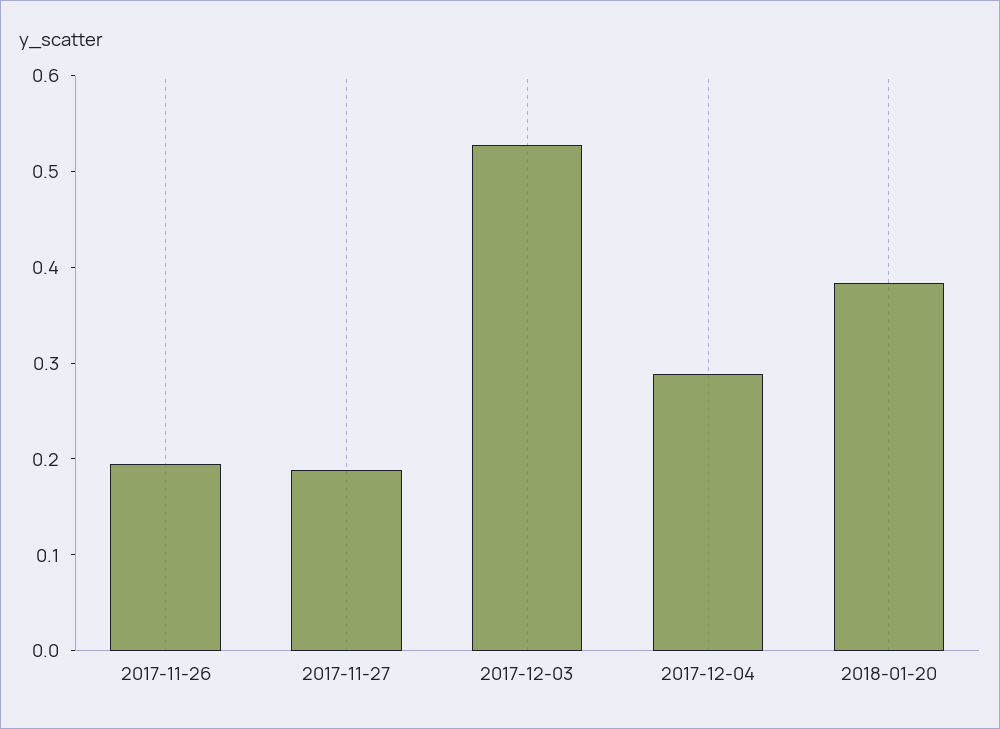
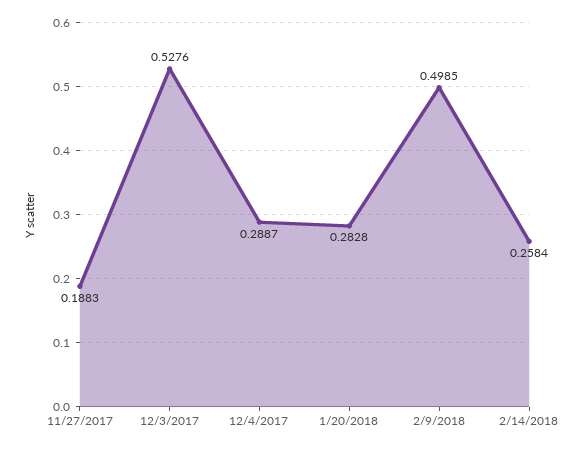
2017-11-26: 0.2 -> none
2018-01-20: 0.38 -> 0.2828
2/9/2018: none -> 0.4985
2/14/2018: none -> 0.2584

